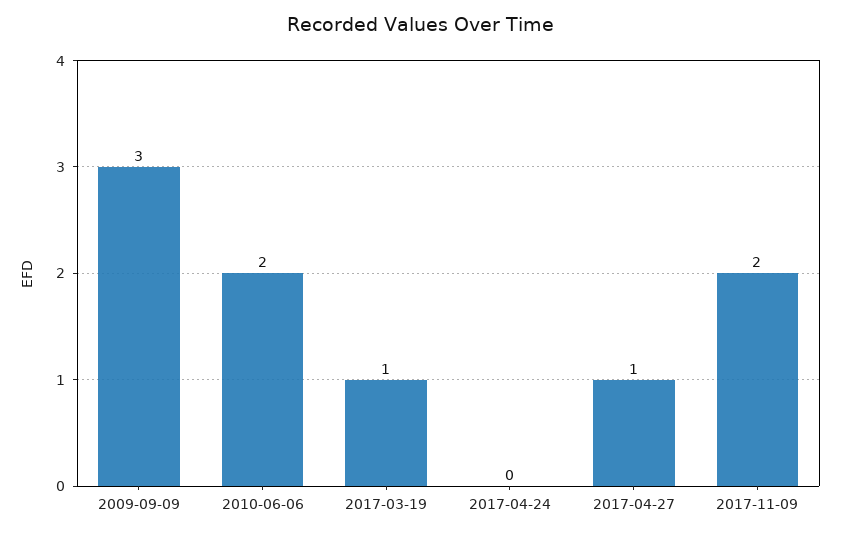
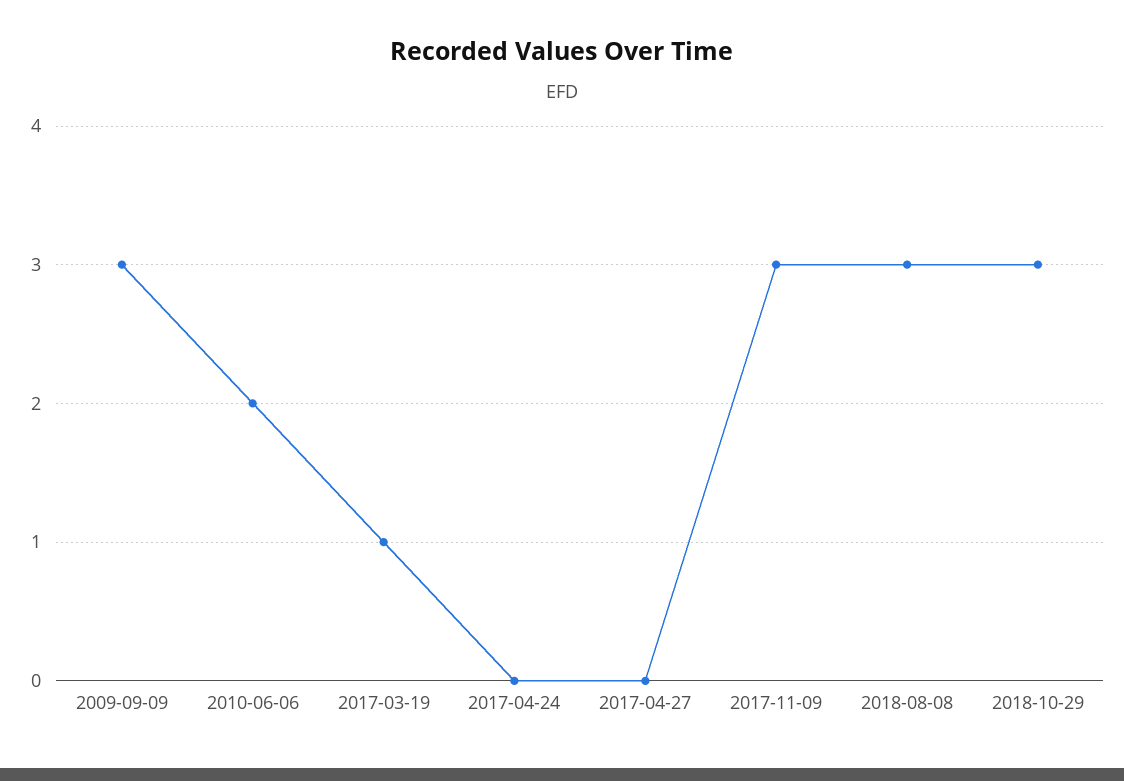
2017-04-27: 1 -> 0
2017-11-09: 2 -> 3
2018-08-08: none -> 3
2018-10-29: none -> 3

